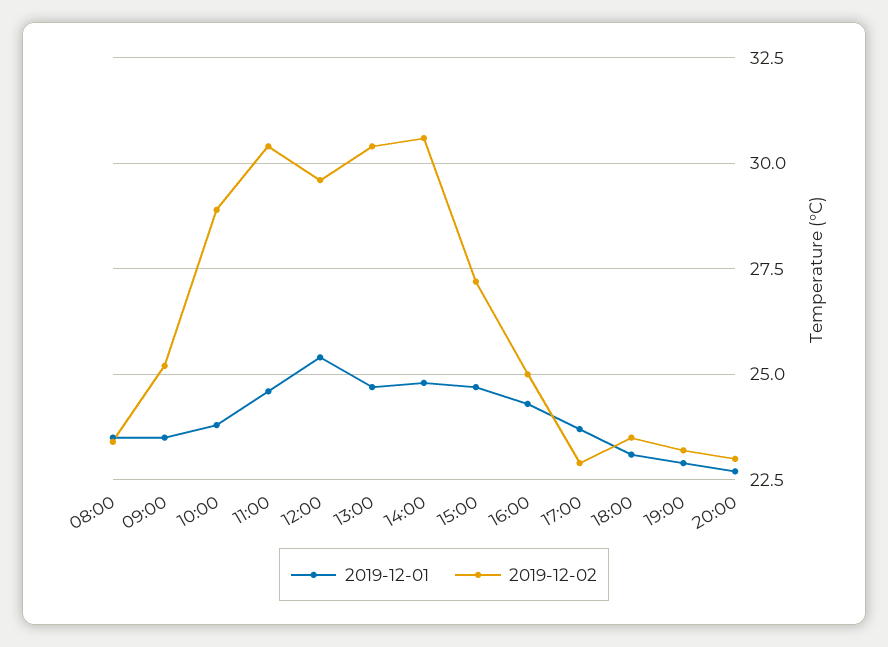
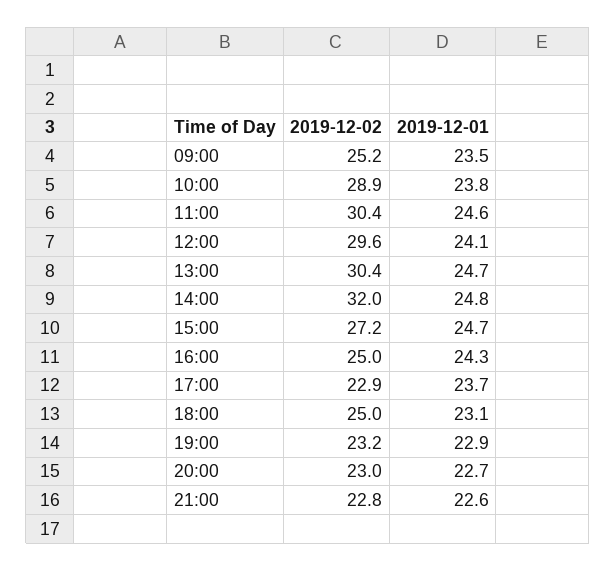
2019-12-01, 08:00: 23.5 -> none
2019-12-02, 08:00: 23.5 -> none
2019-12-01, 12:00: 25.5 -> 24.1
2019-12-02, 14:00: 30.5 -> 32
2019-12-02, 18:00: 23.5 -> 25
2019-12-02, 21:00: none -> 22.8
2019-12-01, 21:00: none -> 22.6

